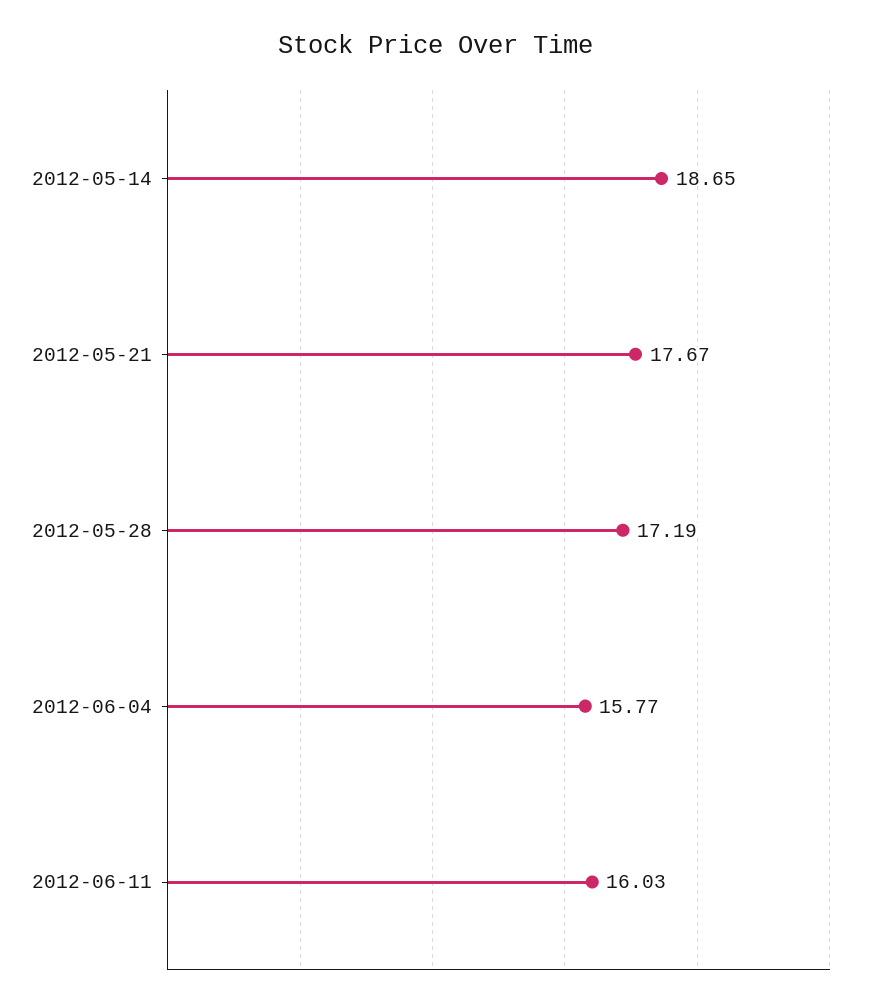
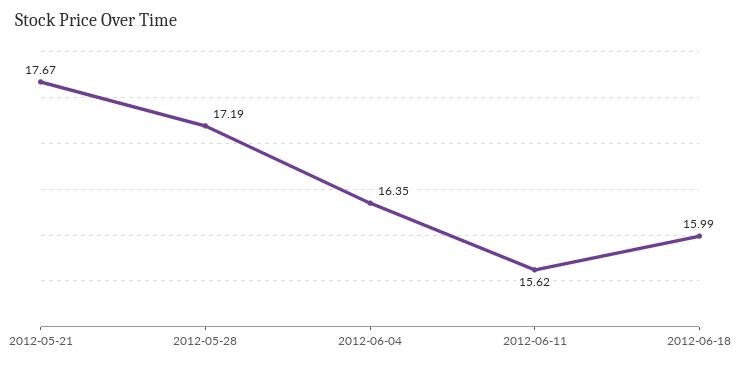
2012-05-14: 18.65 -> none
2012-06-04: 15.77 -> 16.35
2012-06-11: 16.03 -> 15.62
2012-06-18: none -> 15.99

